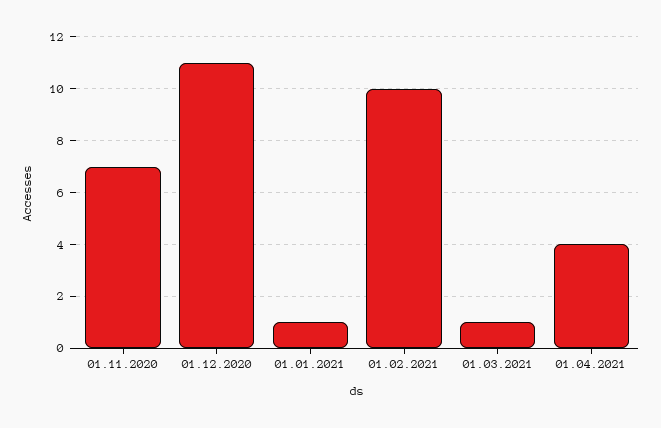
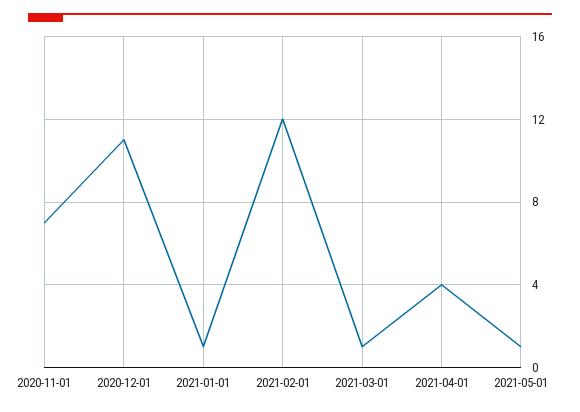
01.02.2021: 10 -> 12
2021-05-01: none -> 1

